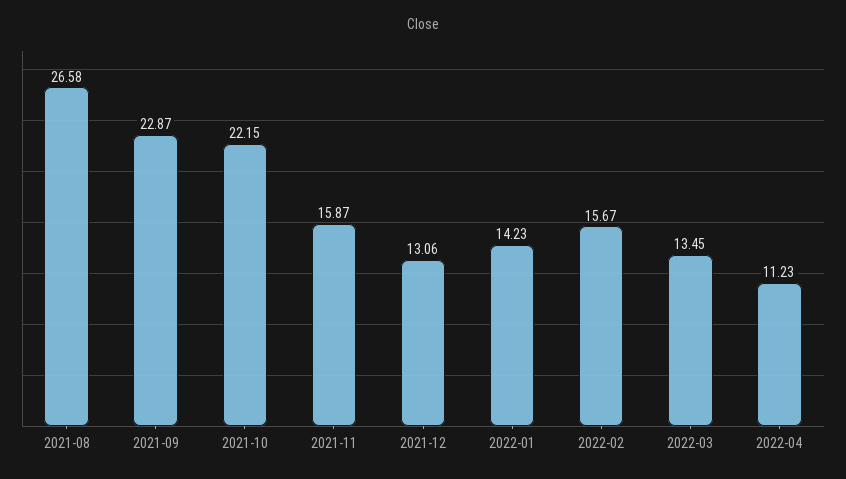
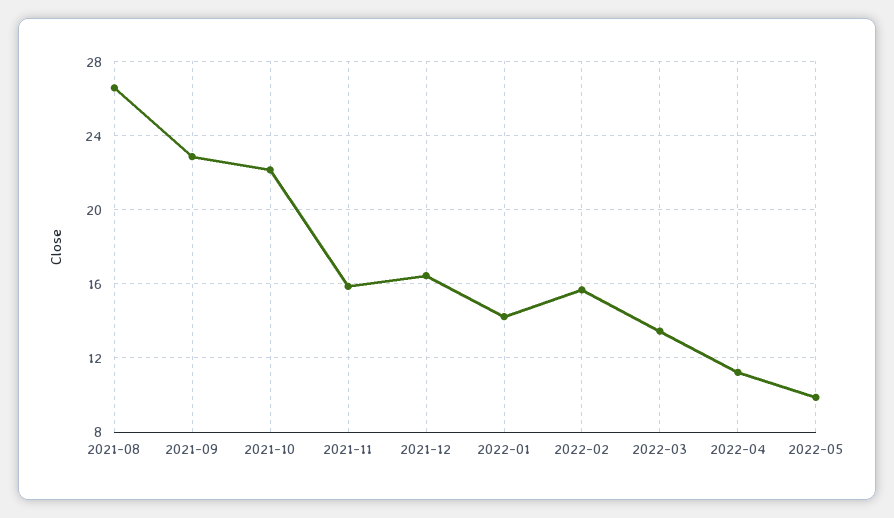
2021-12: 13.06 -> 16.5
2022-05: none -> 10

